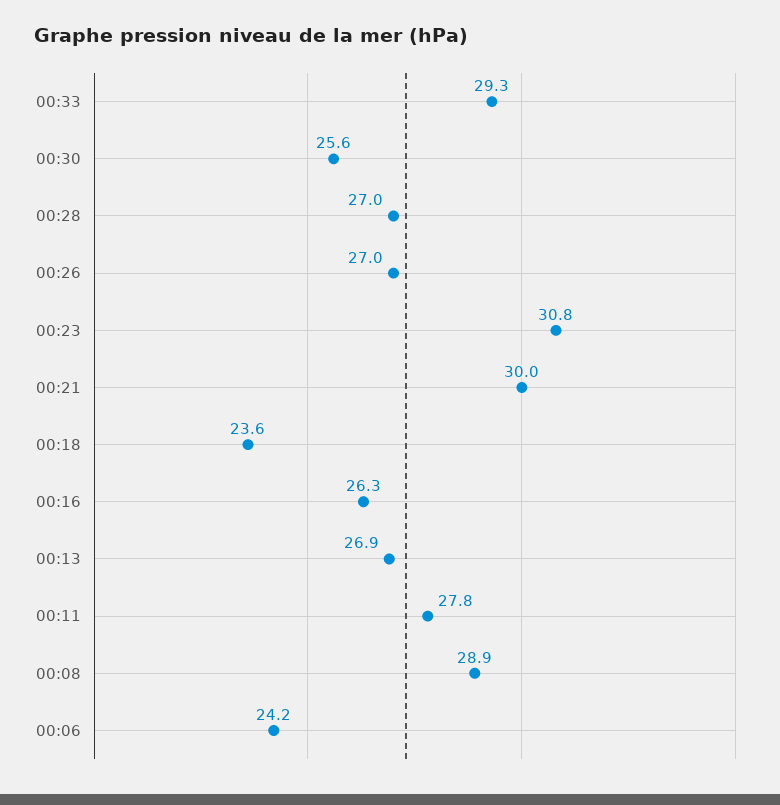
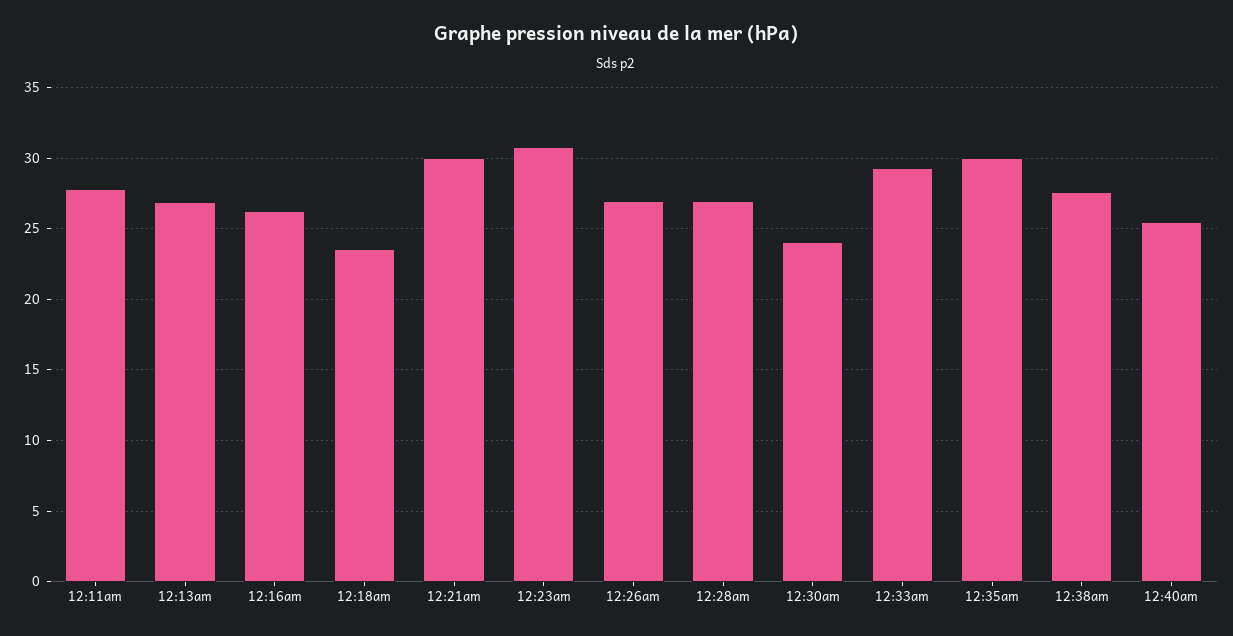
00:30: 25.6 -> 24
00:08: 28.9 -> none
00:06: 24.2 -> none
12:35am: none -> 30
12:38am: none -> 27.5
12:40am: none -> 25.5

